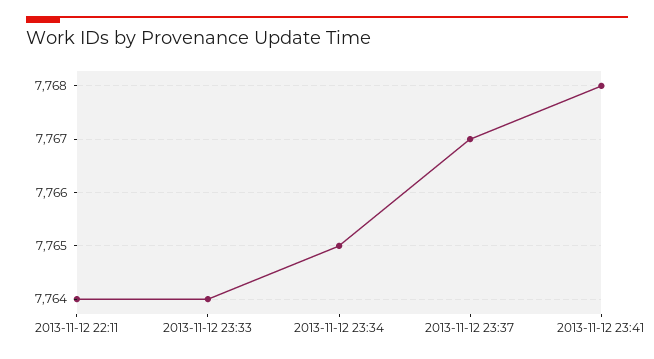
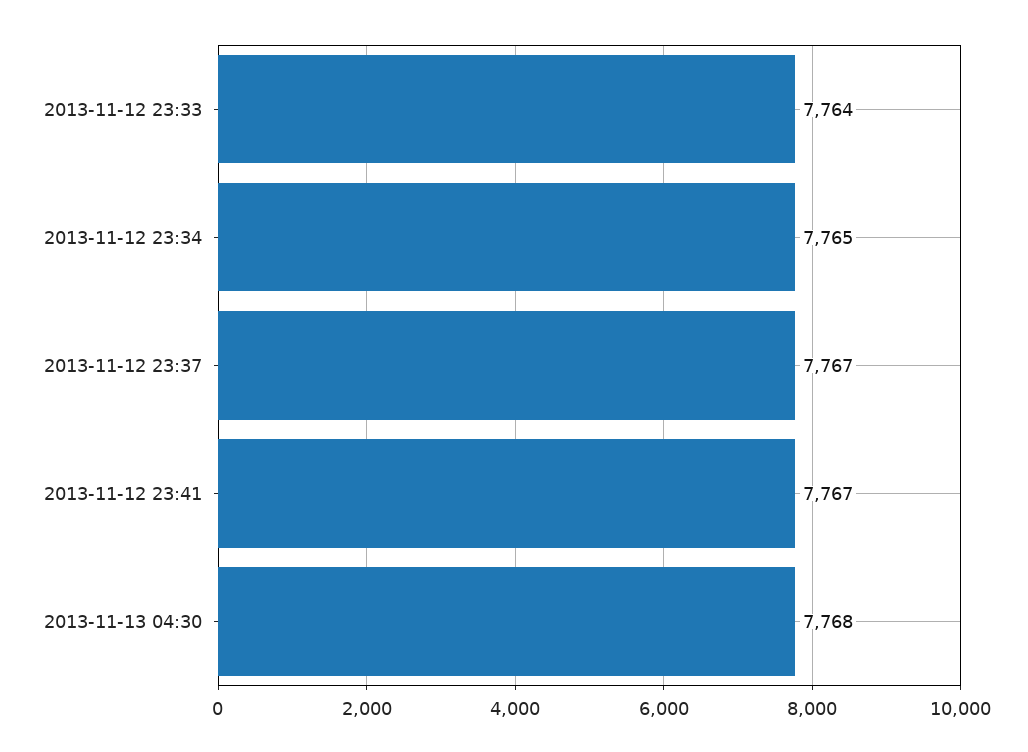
2013-11-12 22:11: 7764 -> none
2013-11-12 23:41: 7768 -> 7767
2013-11-13 04:30: none -> 7768

